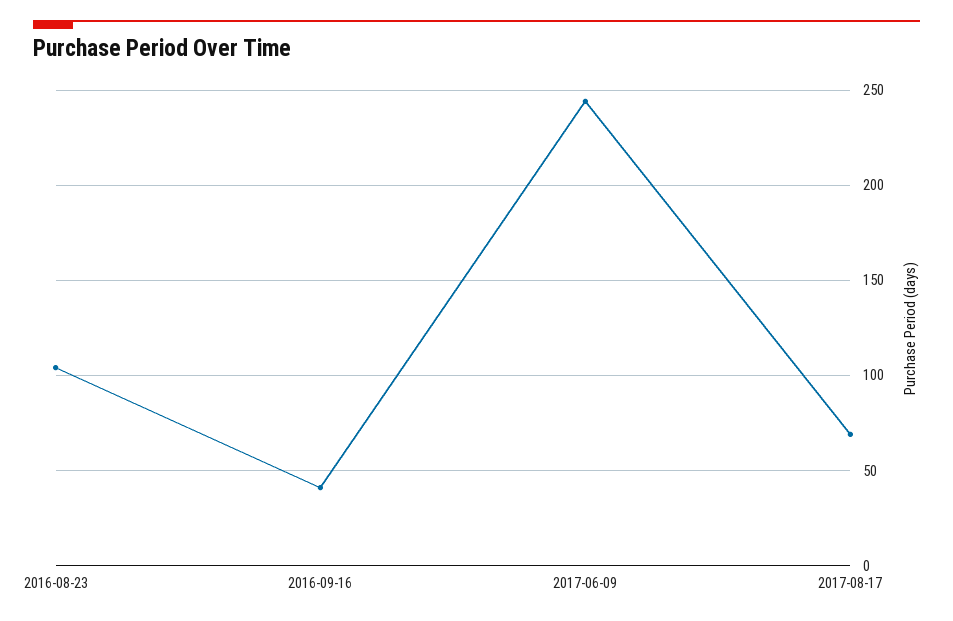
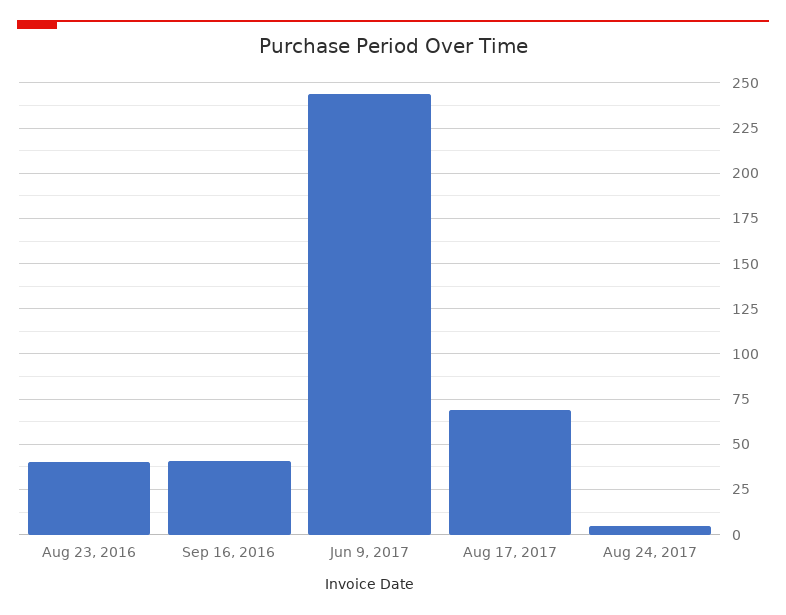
2016-08-23: 105 -> 40
Aug 24, 2017: none -> 5

